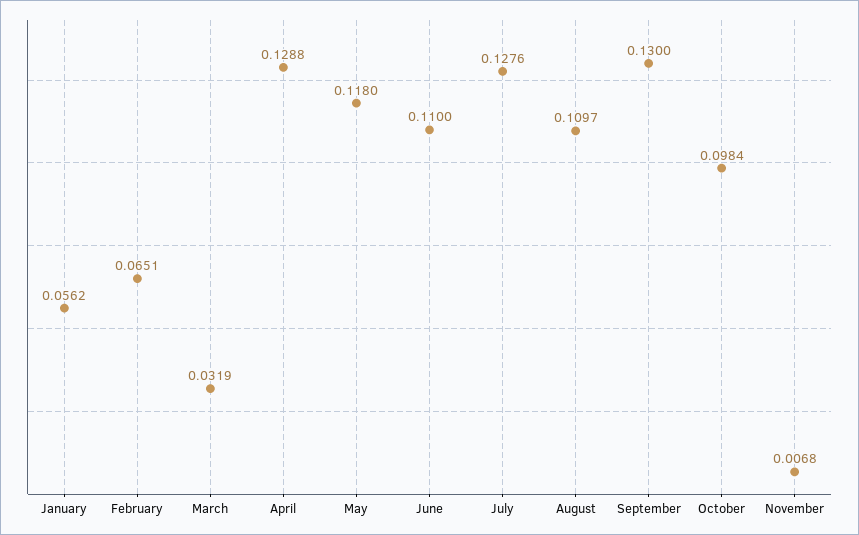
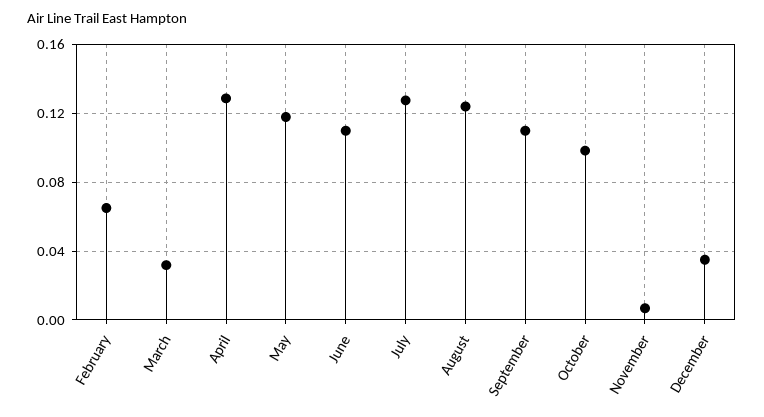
January: 0.0562 -> none
August: 0.1097 -> 0.125
September: 0.13 -> 0.11
December: none -> 0.035

